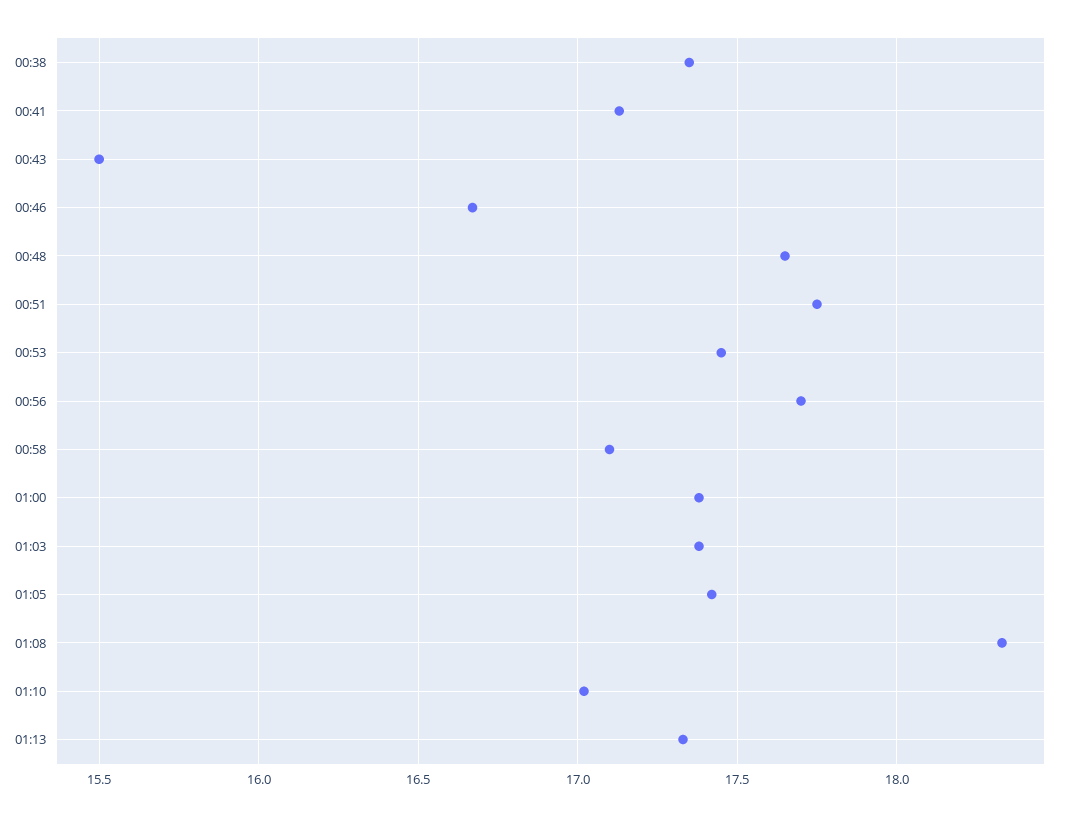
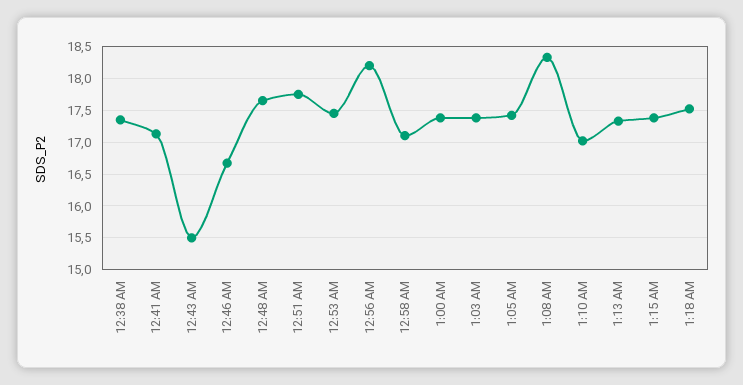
00:56: 17.7 -> 18.2
1:15 AM: none -> 17.4
1:18 AM: none -> 17.5

